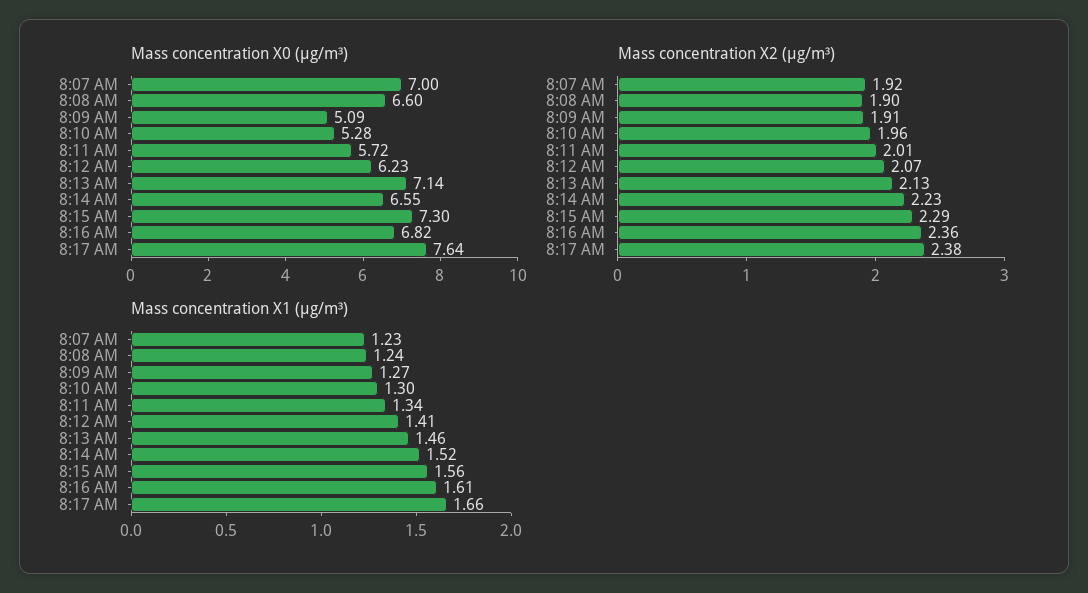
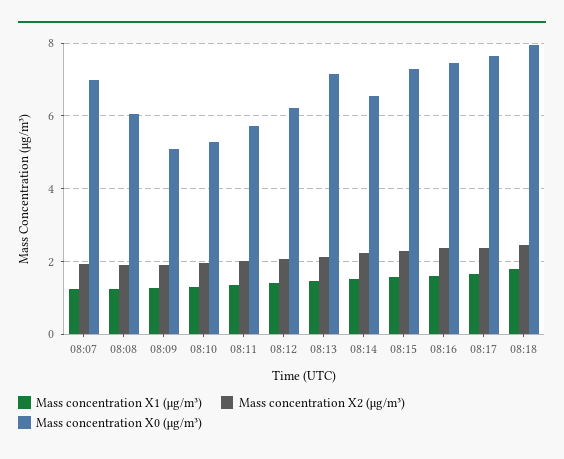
Mass concentration X0 (μg/m³), 8:08 AM: 6.6 -> 6
Mass concentration X0 (μg/m³), 8:16 AM: 6.82 -> 7.4
Mass concentration X1 (μg/m³), 08:18: none -> 1.8
Mass concentration X2 (μg/m³), 08:18: none -> 2.4
Mass concentration X0 (μg/m³), 08:18: none -> 8

